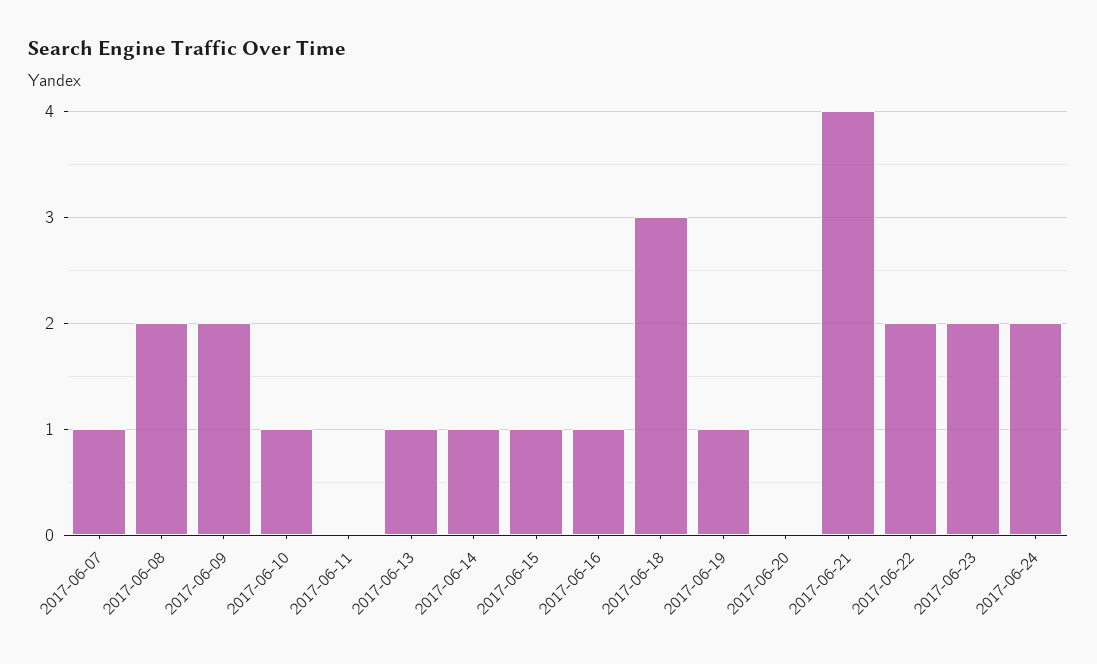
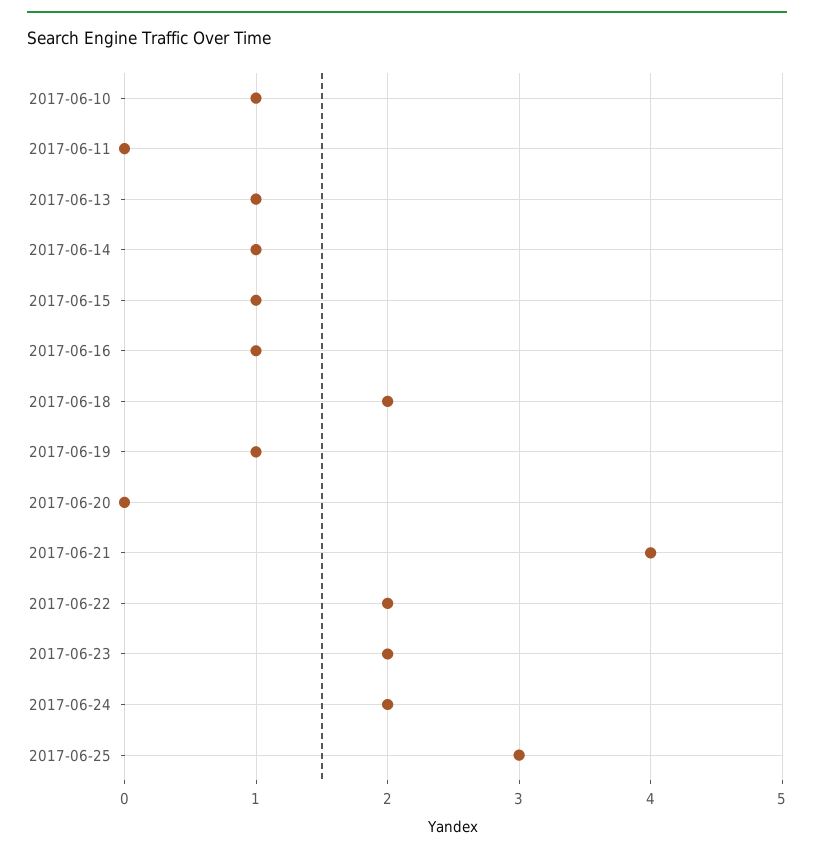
2017-06-07: 1 -> none
2017-06-08: 2 -> none
2017-06-09: 2 -> none
2017-06-18: 3 -> 2
2017-06-25: none -> 3

